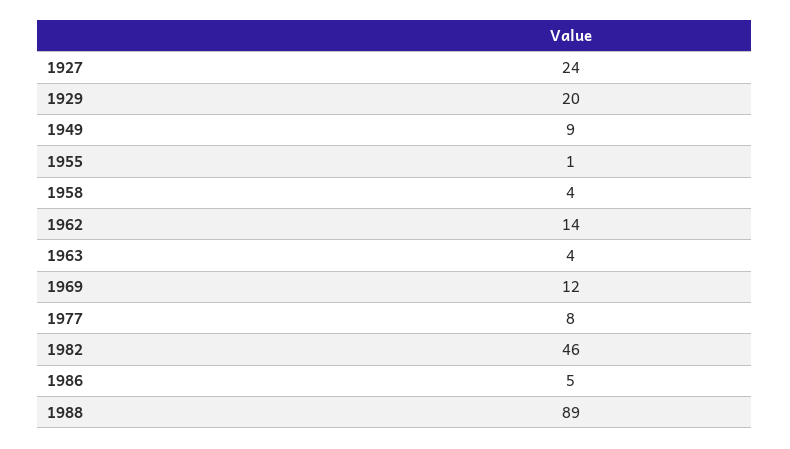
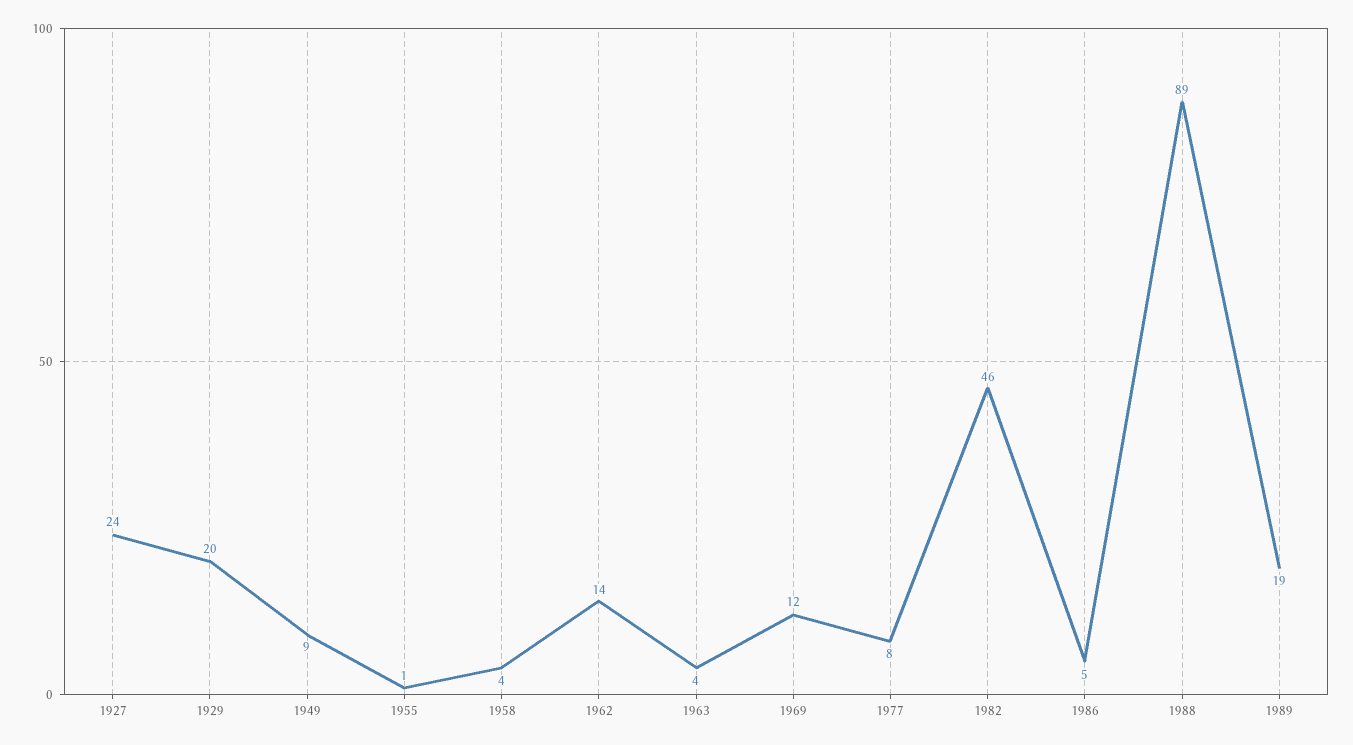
1989: none -> 19

